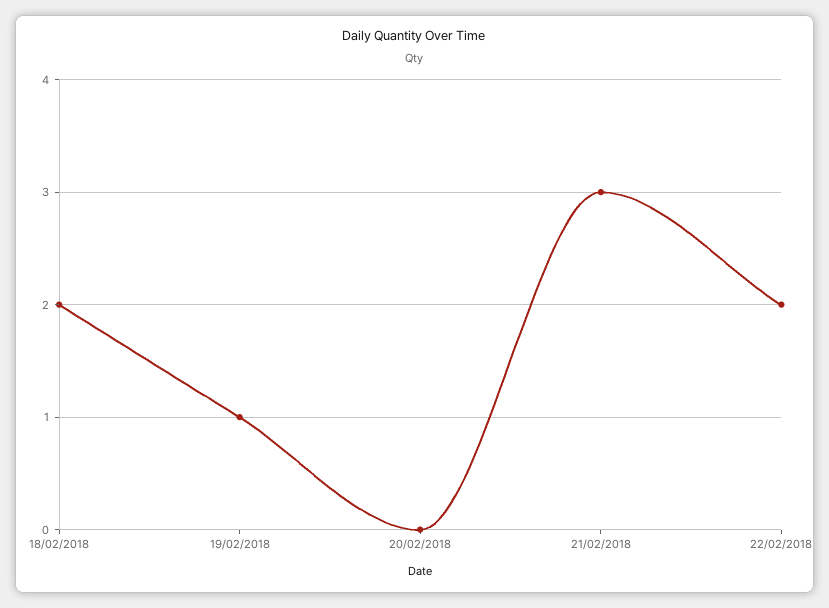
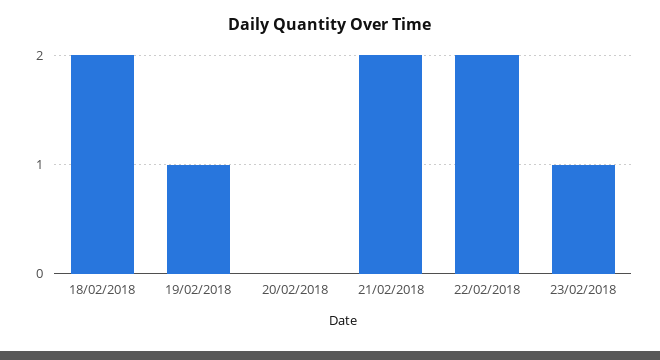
21/02/2018: 3 -> 2
23/02/2018: none -> 1

